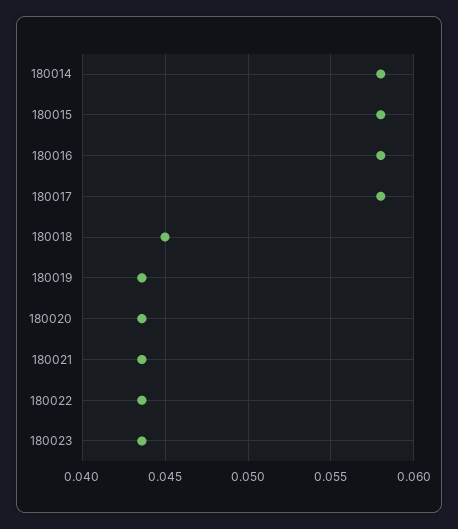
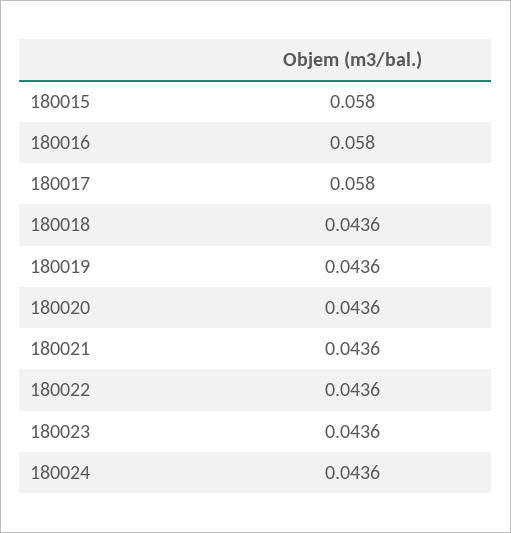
180014: 0.058 -> none
180018: 0.045 -> 0.0436
180024: none -> 0.0436

